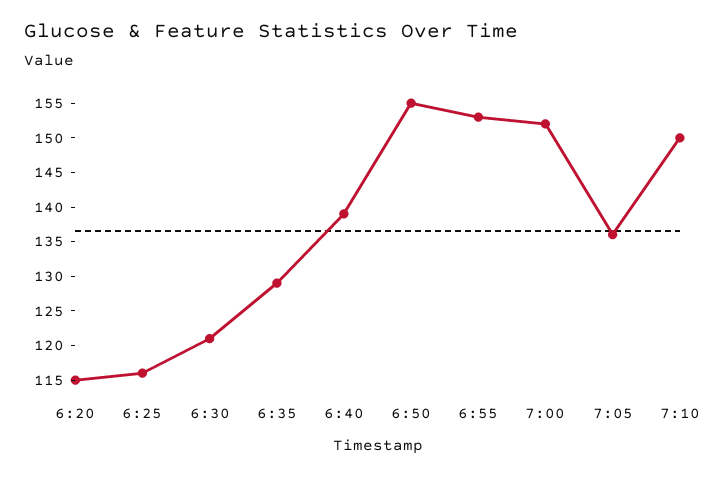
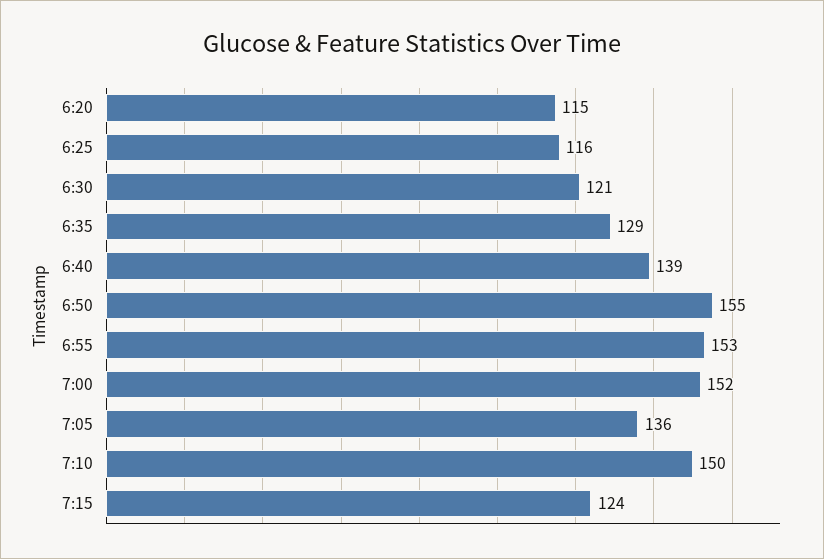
7:15: none -> 124

